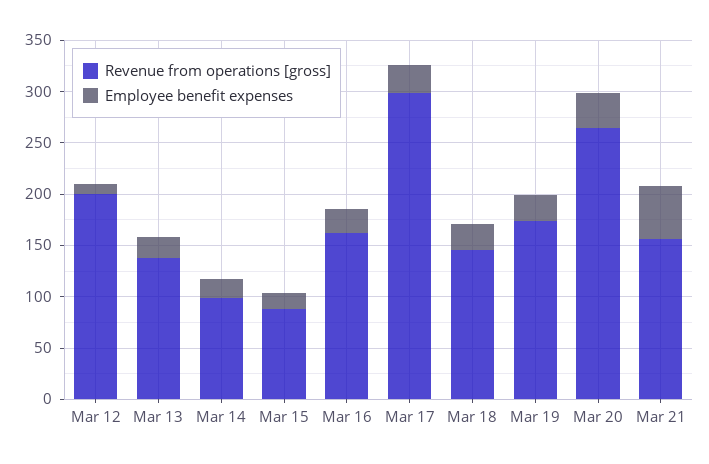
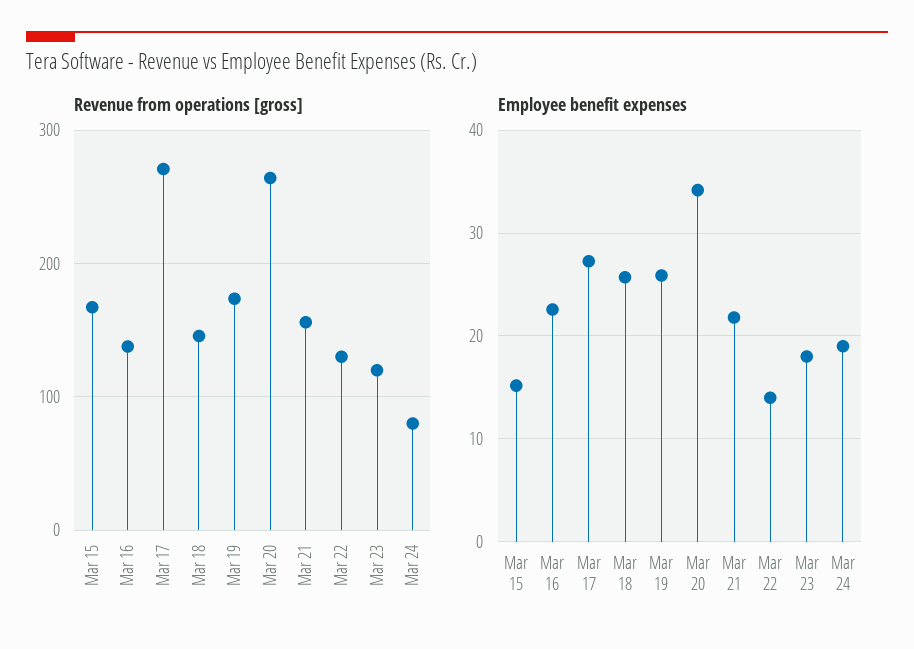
Revenue from operations [gross], Mar 12: 200 -> none
Employee benefit expenses, Mar 12: 10 -> none
Revenue from operations [gross], Mar 13: 140 -> none
Employee benefit expenses, Mar 13: 20 -> none
Revenue from operations [gross], Mar 14: 100 -> none
Employee benefit expenses, Mar 14: 20 -> none
Revenue from operations [gross], Mar 15: 90 -> 170
Revenue from operations [gross], Mar 16: 160 -> 140
Revenue from operations [gross], Mar 17: 300 -> 270
Employee benefit expenses, Mar 21: 50 -> 22
Revenue from operations [gross], Mar 22: none -> 130
Revenue from operations [gross], Mar 23: none -> 120
Revenue from operations [gross], Mar 24: none -> 80
Employee benefit expenses, Mar 22: none -> 14
Employee benefit expenses, Mar 23: none -> 18
Employee benefit expenses, Mar 24: none -> 19

